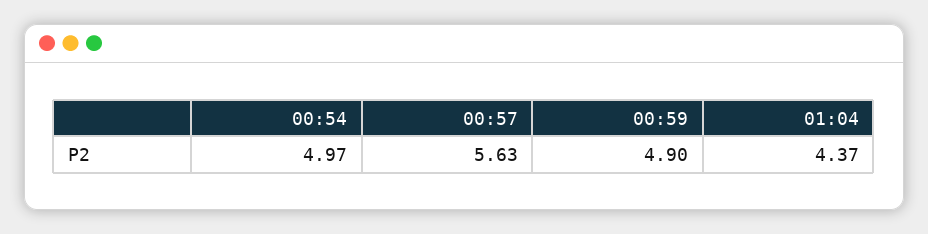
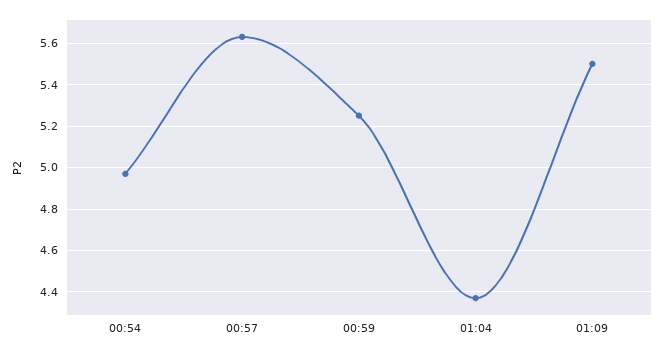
00:59: 4.9 -> 5.25
01:09: none -> 5.5

